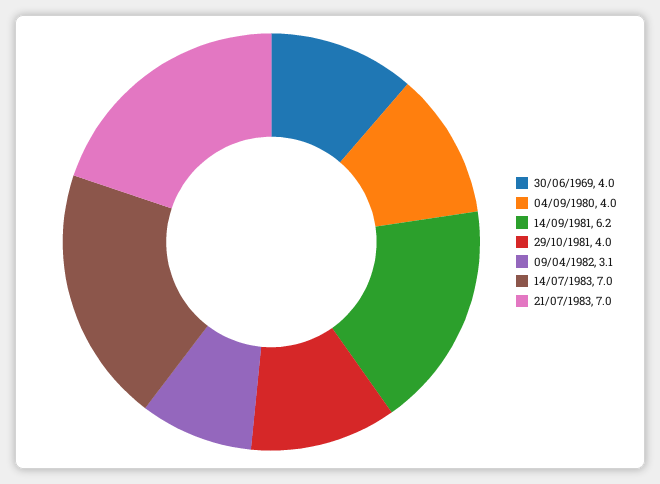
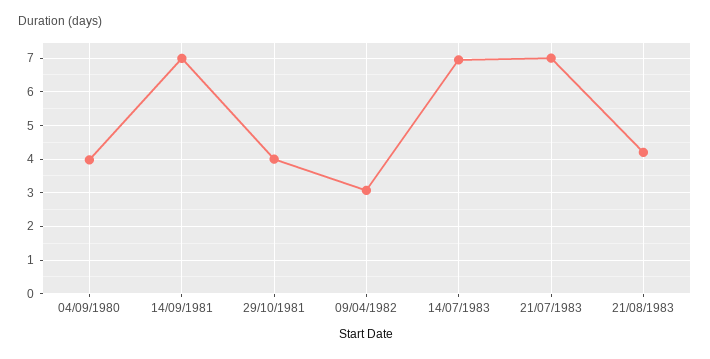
30/06/1969: 4 -> none
14/09/1981: 6.2 -> 7
21/08/1983: none -> 4.2

